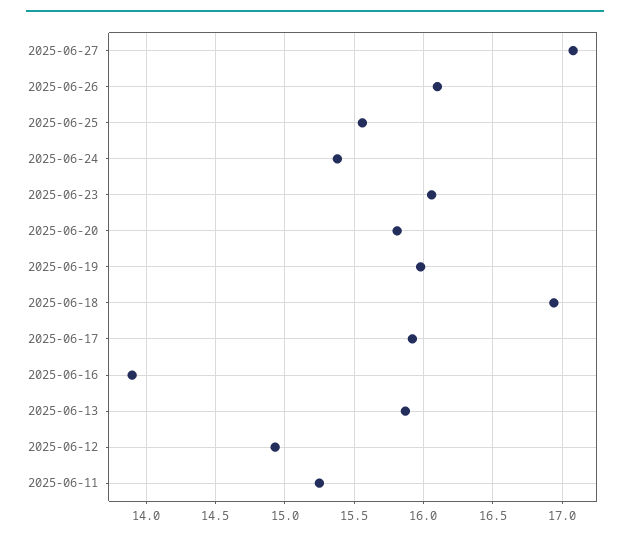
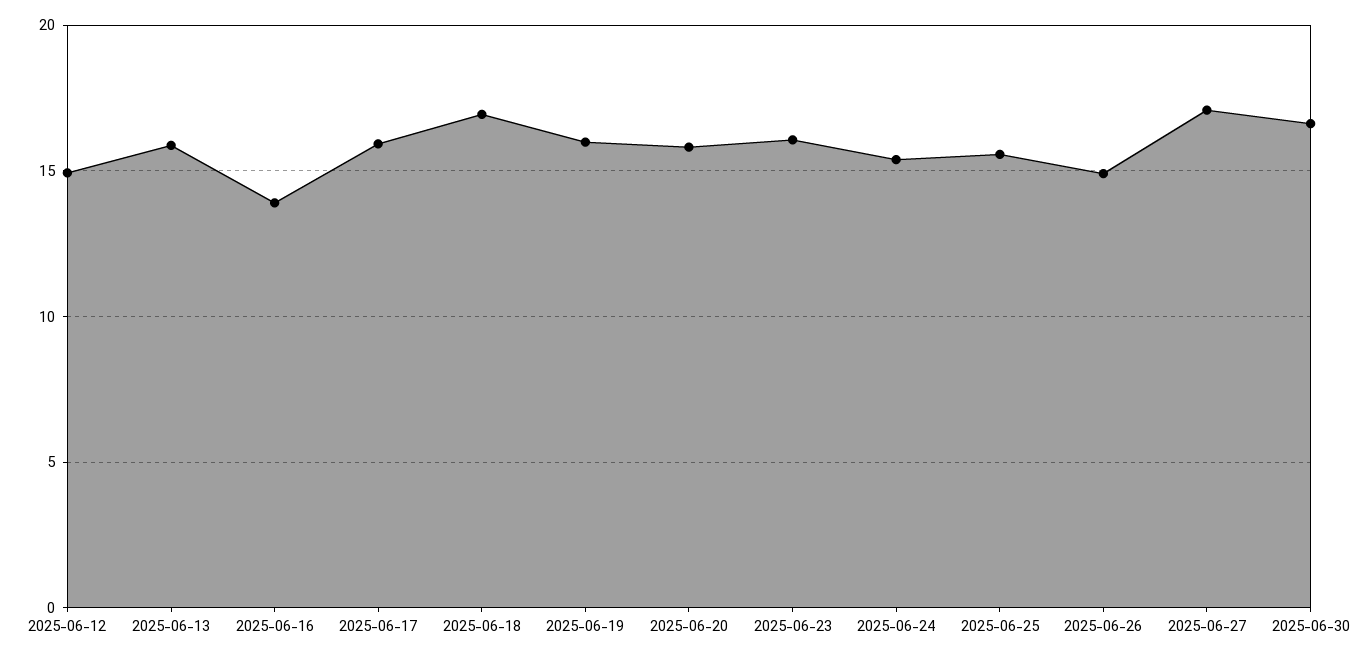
2025-06-26: 16.1 -> 15
2025-06-11: 15.25 -> none
2025-06-30: none -> 16.5

